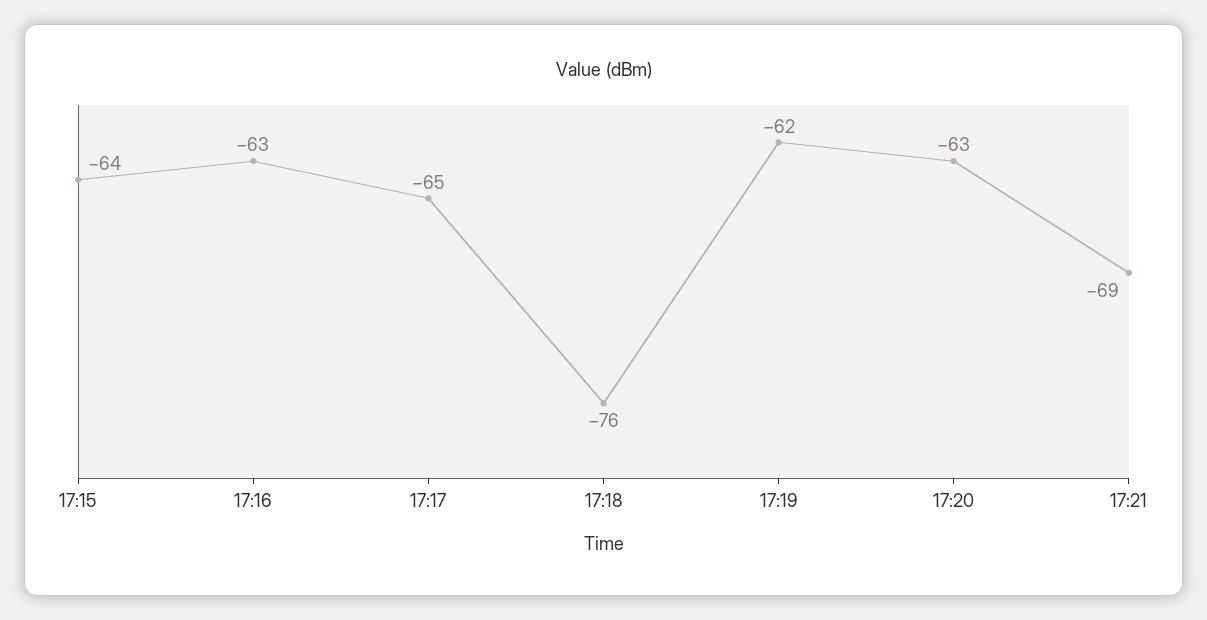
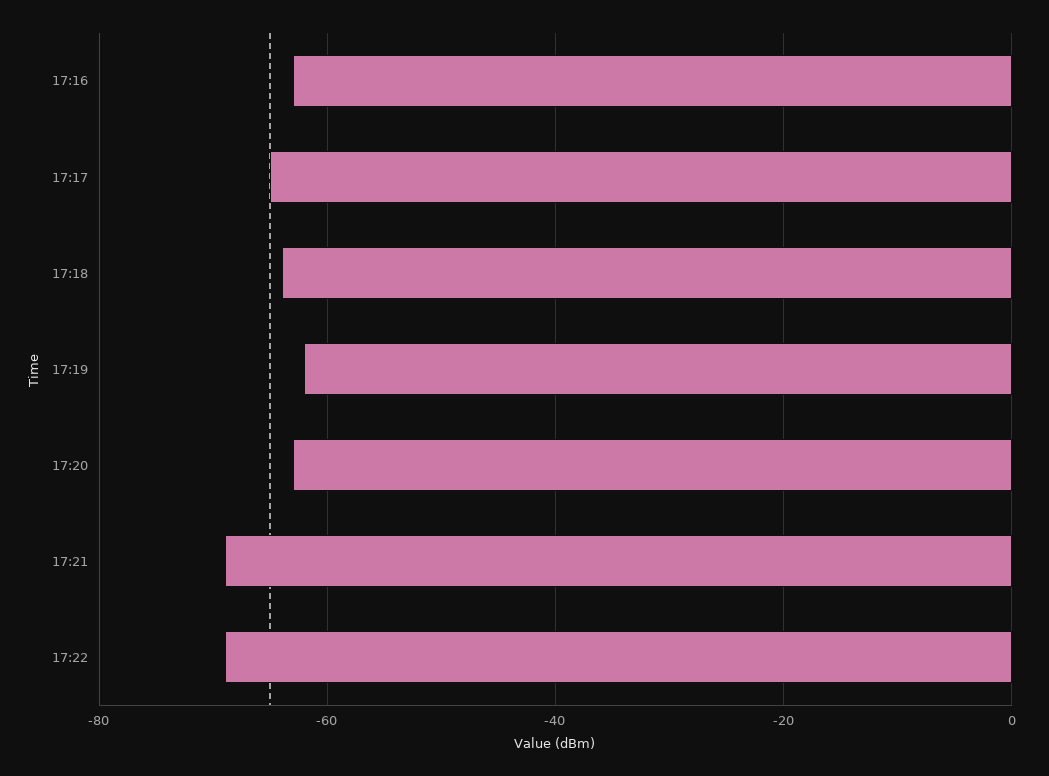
17:15: -64 -> none
17:18: -76 -> -65
17:22: none -> -70

